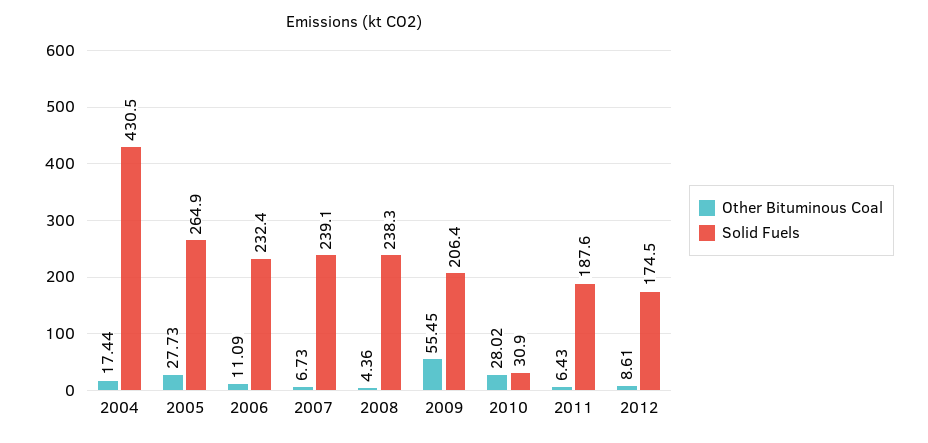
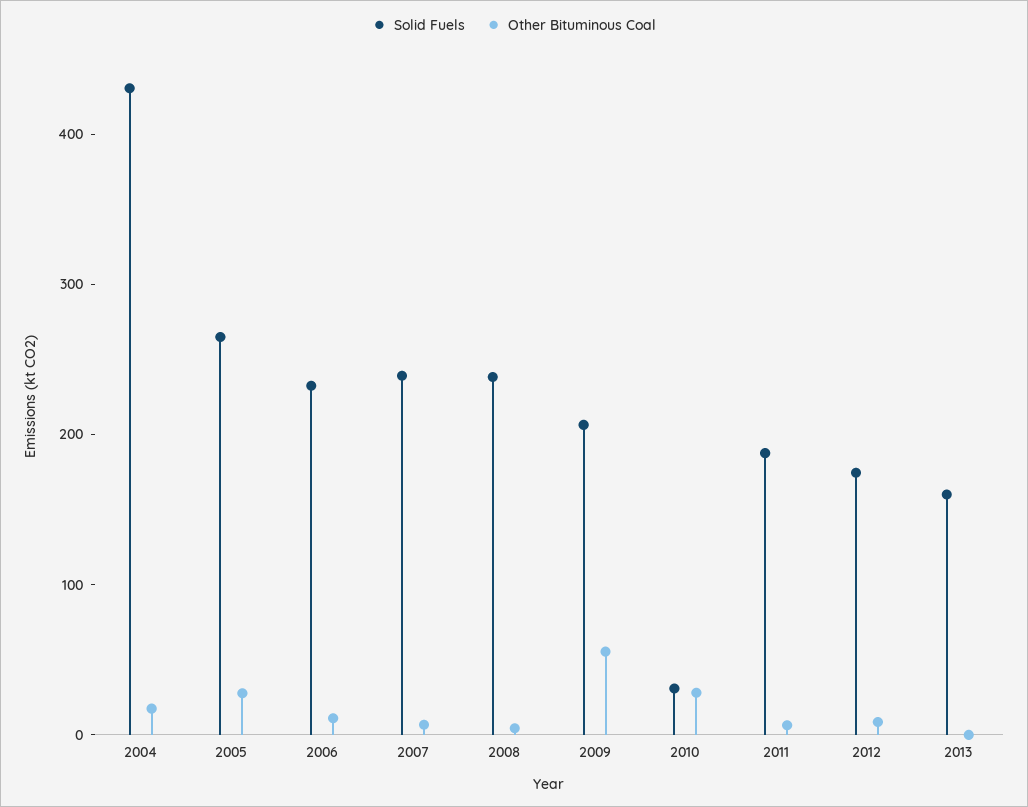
Solid Fuels, 2013: none -> 160
Other Bituminous Coal, 2013: none -> 0

